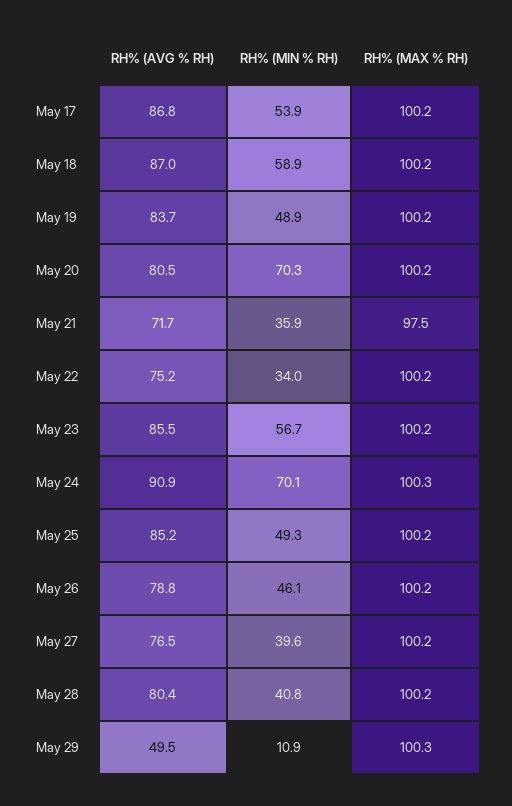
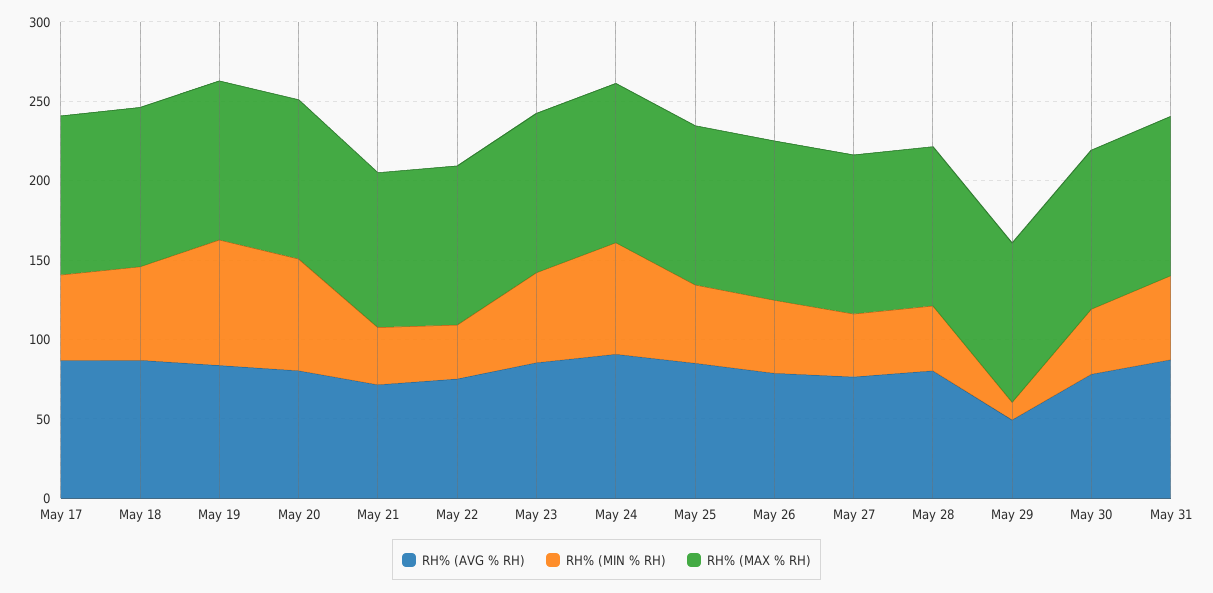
RH% (MIN % RH), May 19: 48.9 -> 80
RH% (AVG % RH), May 30: none -> 80
RH% (MIN % RH), May 30: none -> 40
RH% (MAX % RH), May 30: none -> 100
RH% (AVG % RH), May 31: none -> 90
RH% (MIN % RH), May 31: none -> 50
RH% (MAX % RH), May 31: none -> 100

